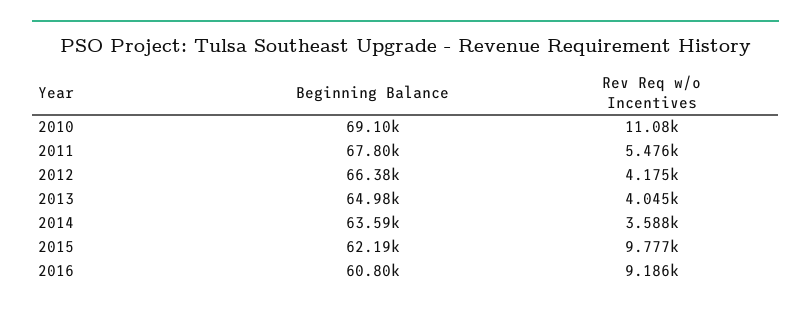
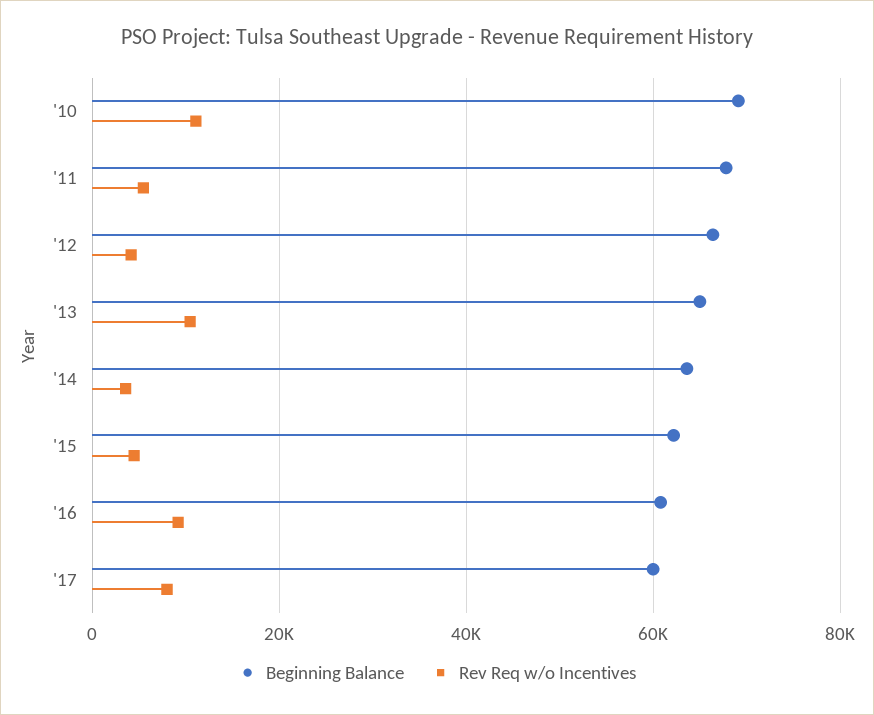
Rev Req w/o Incentives, 2013: 4045 -> 10000
Rev Req w/o Incentives, 2015: 9777 -> 4000
Beginning Balance, '17: none -> 60000
Rev Req w/o Incentives, '17: none -> 8000

